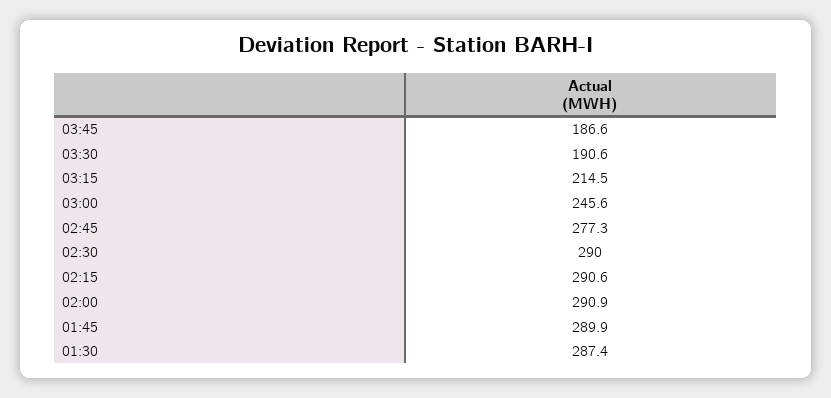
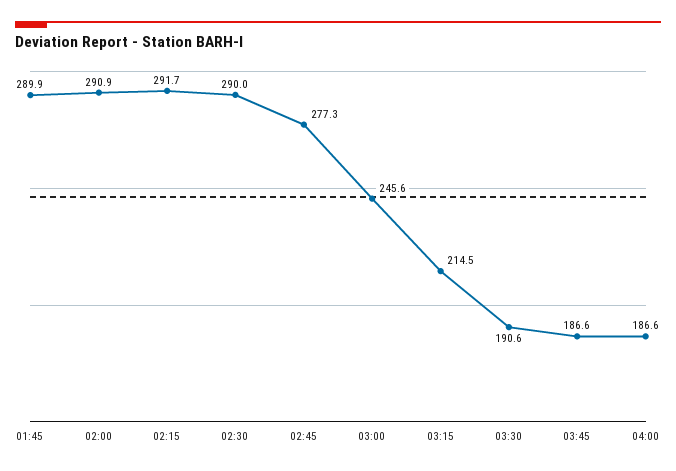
02:15: 290.6 -> 291.7
01:30: 287.4 -> none
04:00: none -> 186.6

